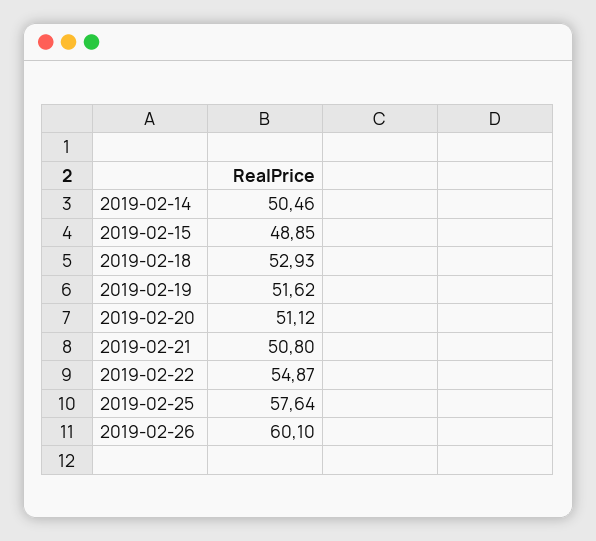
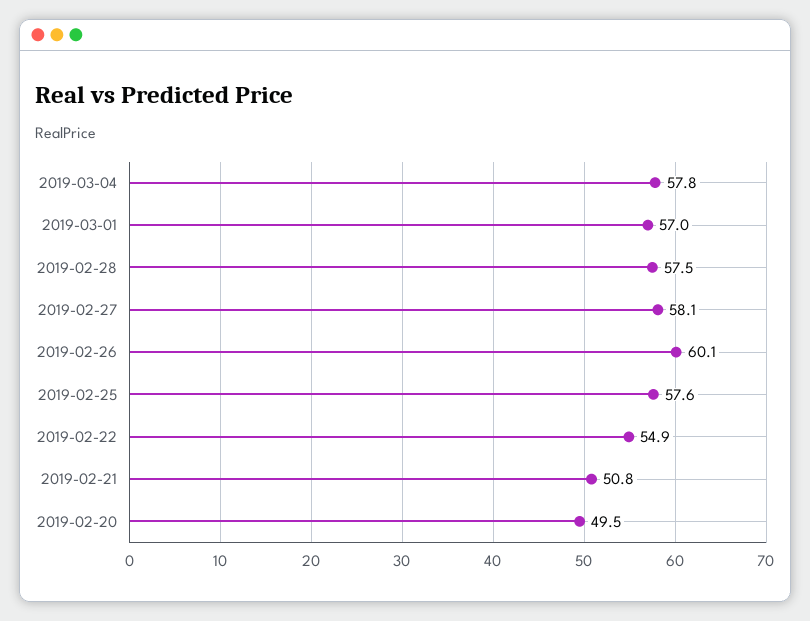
2019-02-14: 50.46 -> none
2019-02-15: 48.85 -> none
2019-02-18: 52.93 -> none
2019-02-19: 51.62 -> none
2019-02-20: 51.12 -> 49.5
2019-03-04: none -> 57.8
2019-03-01: none -> 57
2019-02-28: none -> 57.5
2019-02-27: none -> 58.1

